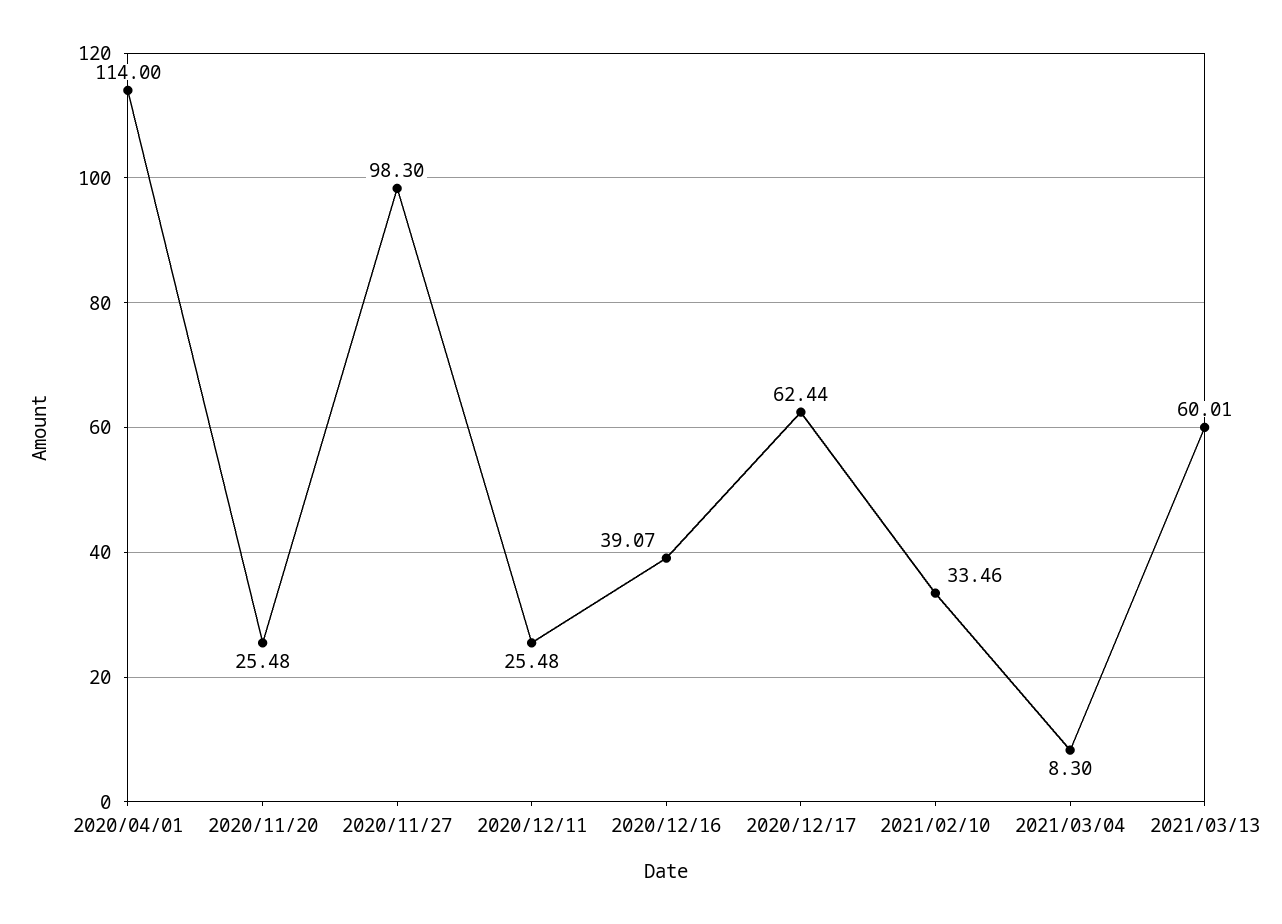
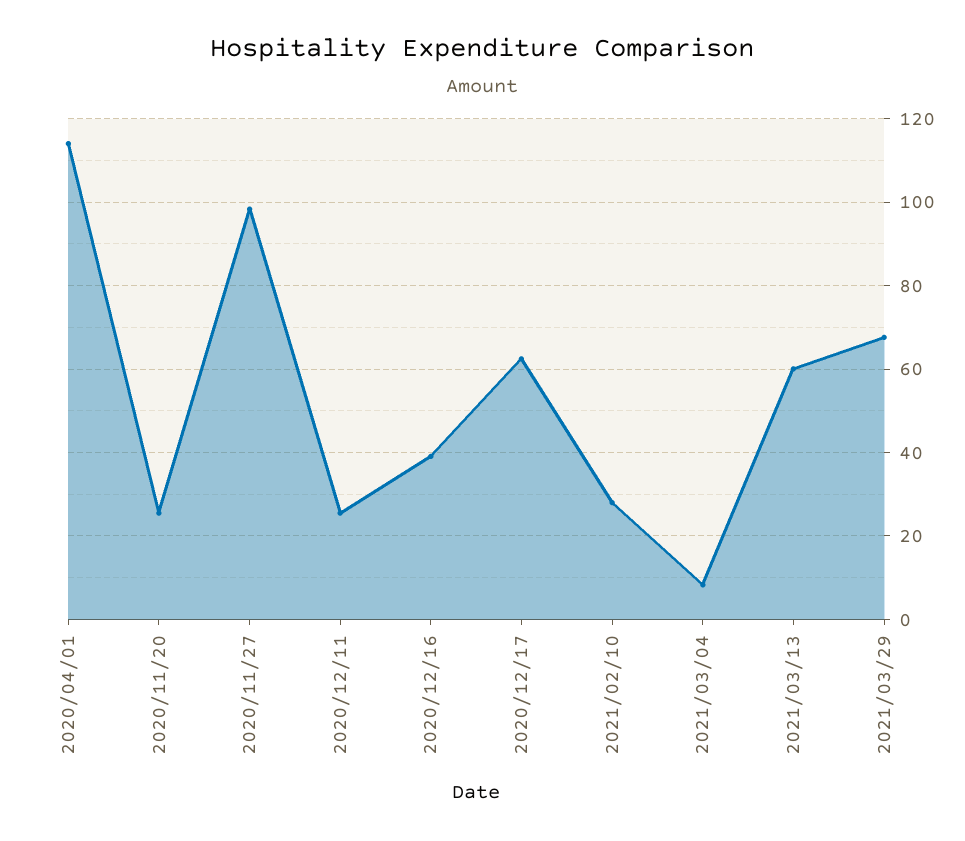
2021/02/10: 33.46 -> 28
2021/03/29: none -> 68

